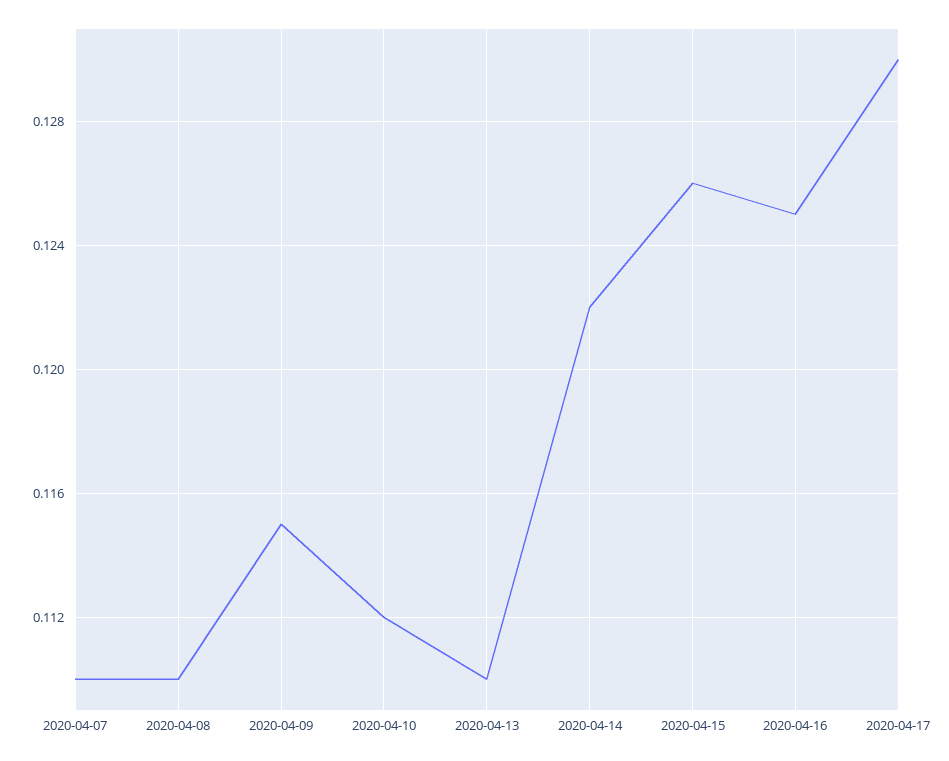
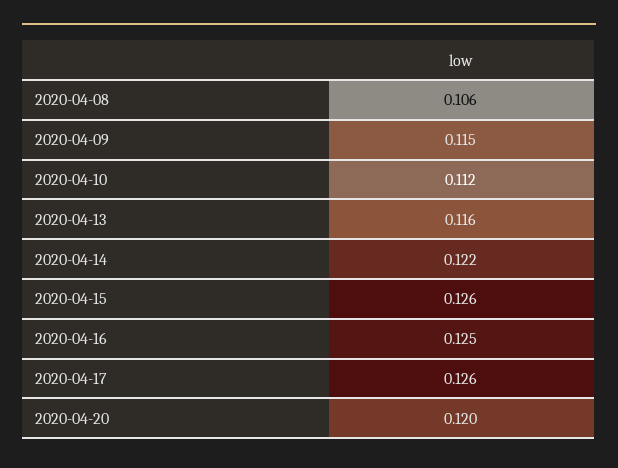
2020-04-07: 0.11 -> none
2020-04-08: 0.11 -> 0.106
2020-04-13: 0.11 -> 0.116
2020-04-17: 0.13 -> 0.126
2020-04-20: none -> 0.12

